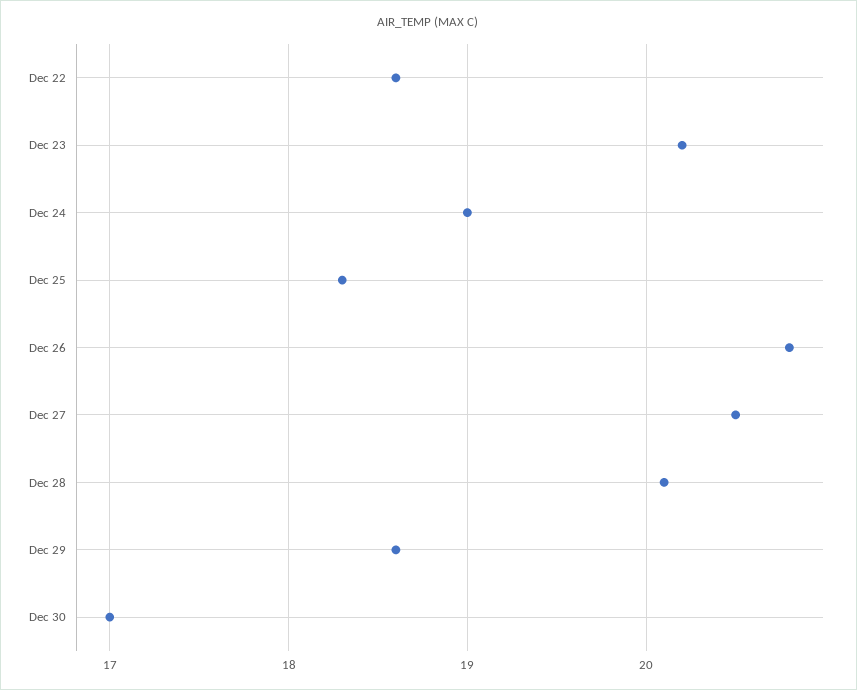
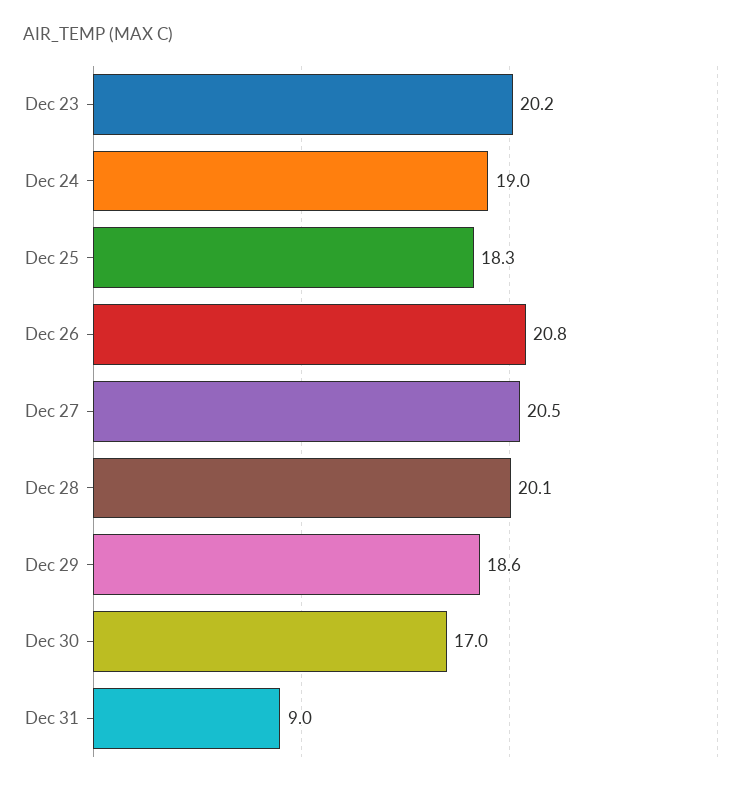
Dec 22: 18.6 -> none
Dec 31: none -> 9

